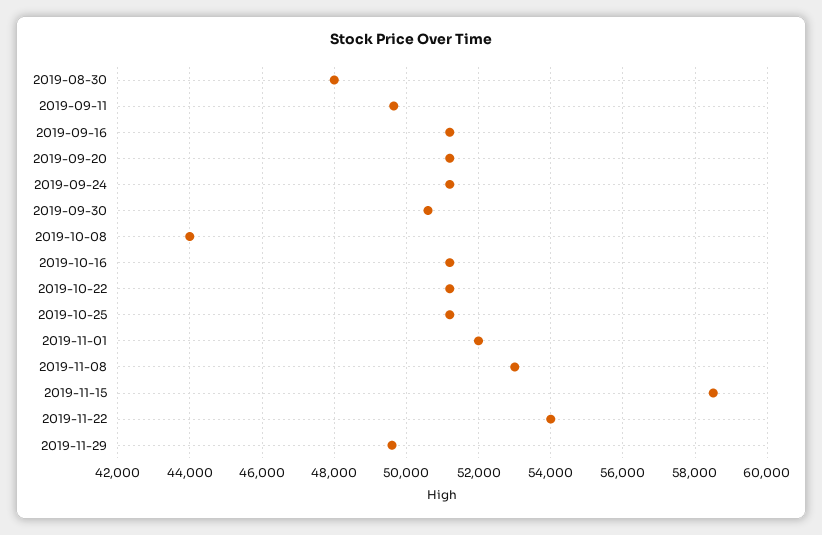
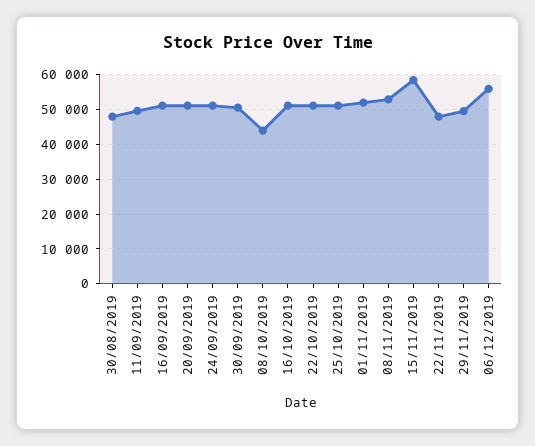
2019-11-22: 54000 -> 48000
06/12/2019: none -> 56000

